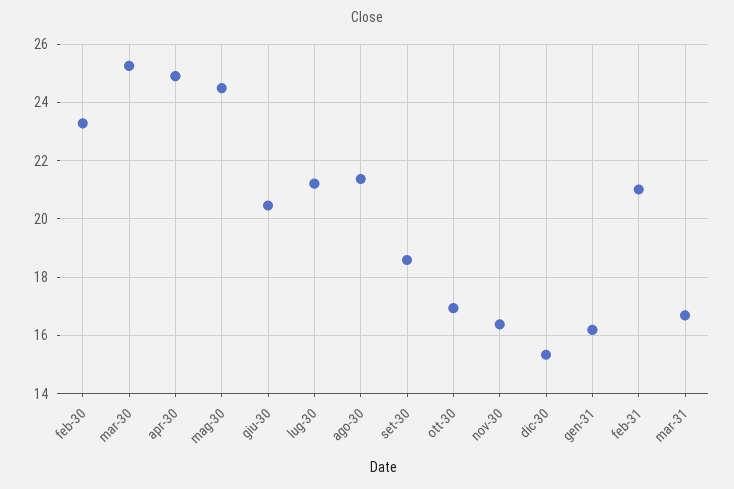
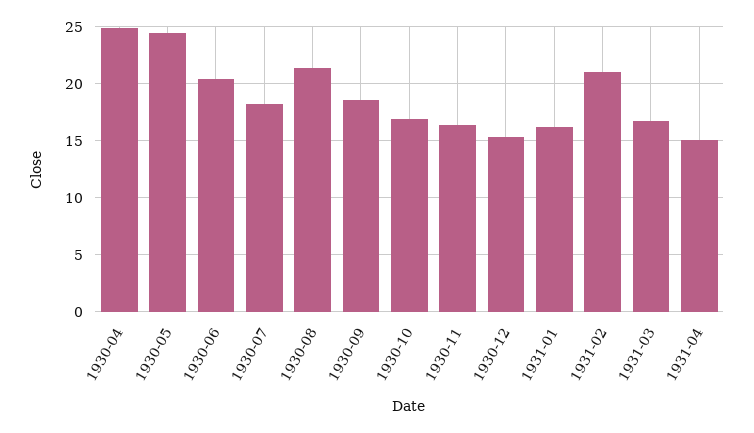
feb-30: 23.25 -> none
mar-30: 25.25 -> none
lug-30: 21.25 -> 18
1931-04: none -> 15

